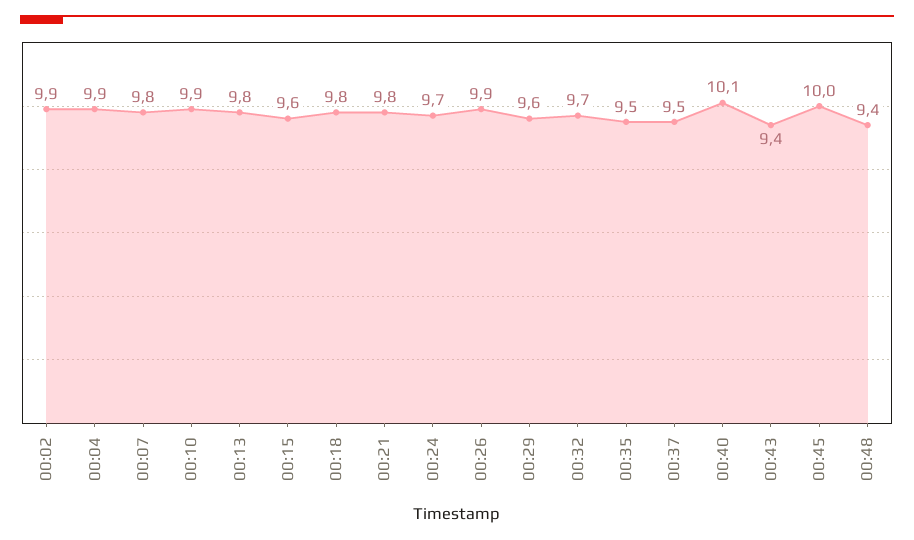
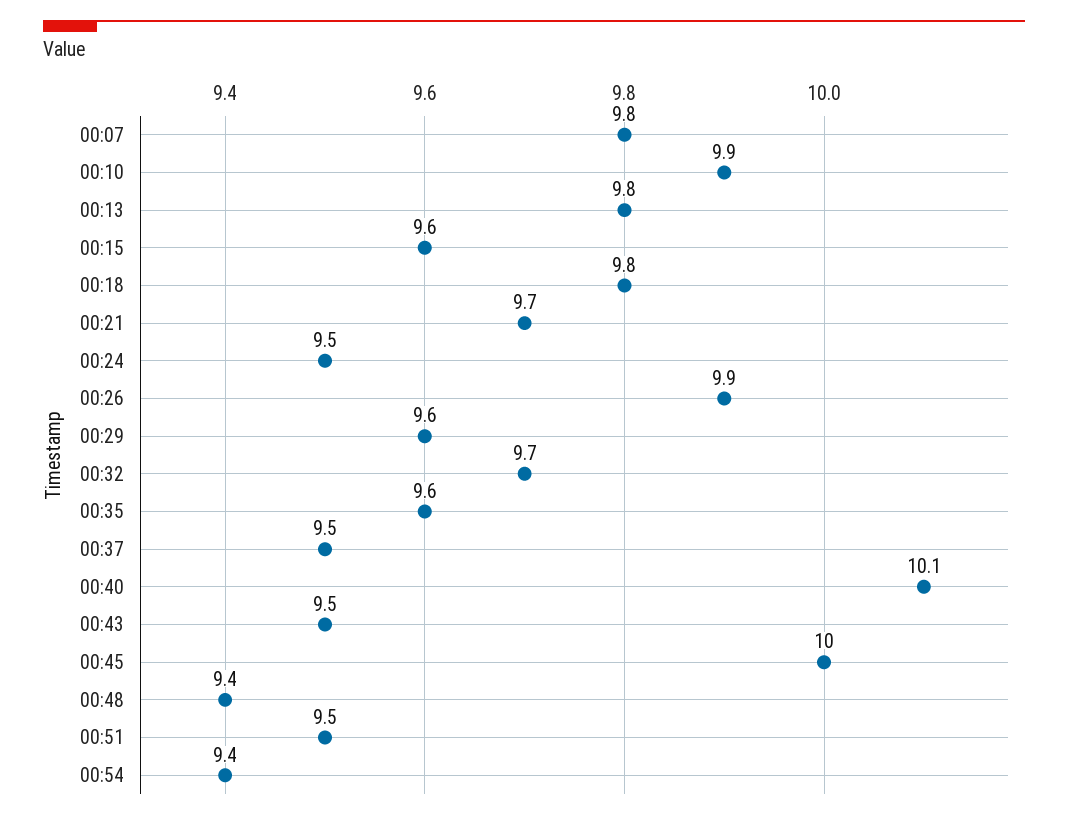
00:02: 9.9 -> none
00:04: 9.9 -> none
00:21: 9.8 -> 9.7
00:24: 9.7 -> 9.5
00:35: 9.5 -> 9.6
00:43: 9.4 -> 9.5
00:51: none -> 9.5
00:54: none -> 9.4

